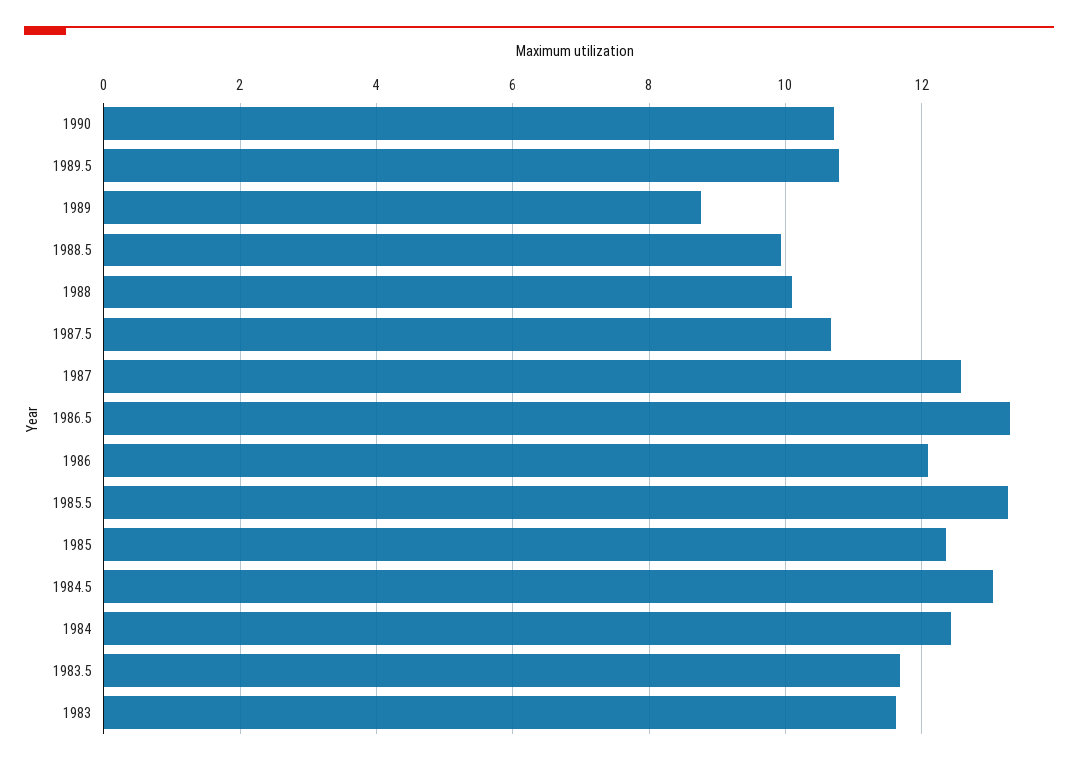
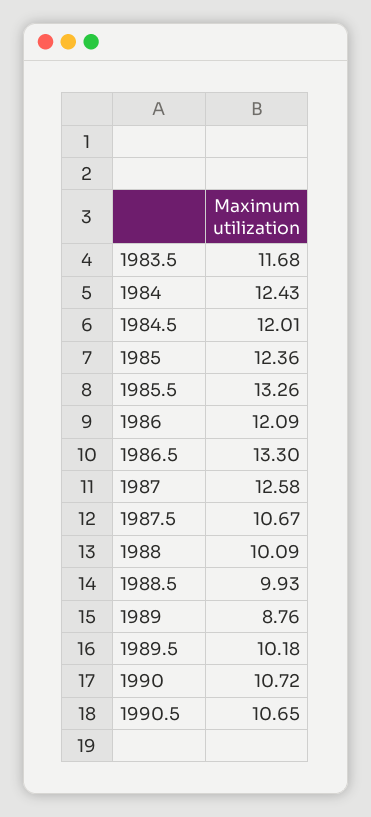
1989.5: 10.8 -> 10.18
1984.5: 13 -> 12.01
1983: 11.6 -> none
1990.5: none -> 10.65

